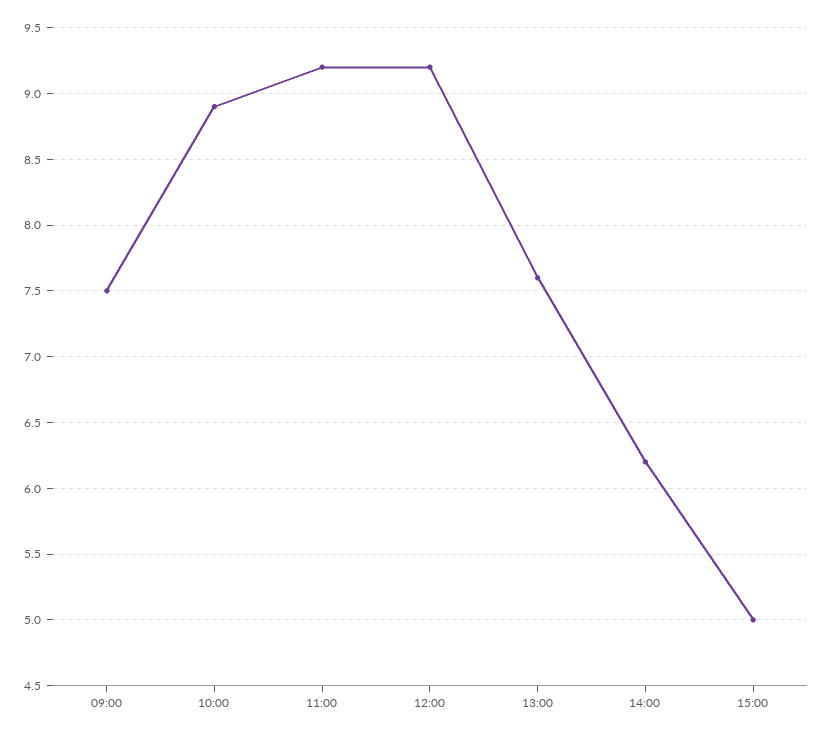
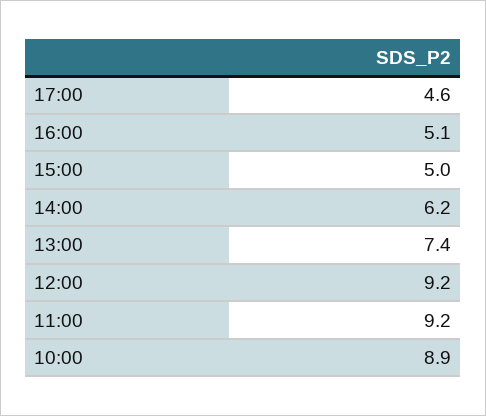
09:00: 7.5 -> none
13:00: 7.6 -> 7.4
17:00: none -> 4.6
16:00: none -> 5.1

